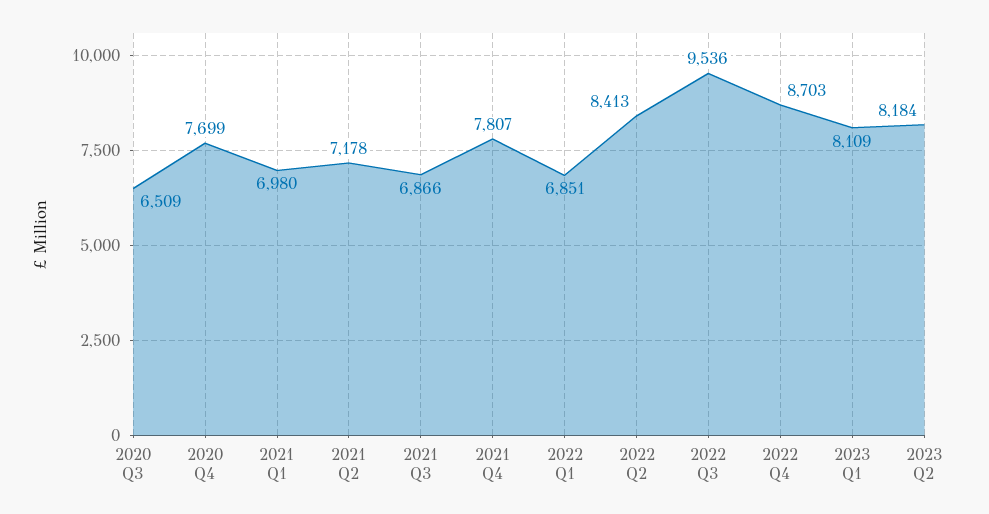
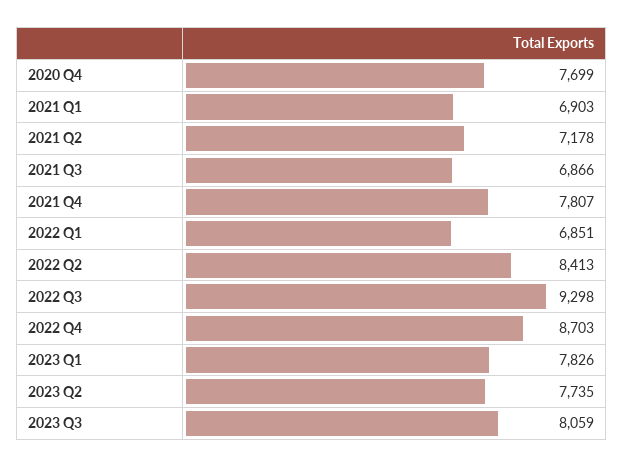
2020 Q3: 6509 -> none
2021 Q1: 6980 -> 6903
2022 Q3: 9536 -> 9298
2023 Q1: 8109 -> 7826
2023 Q2: 8184 -> 7735
2023 Q3: none -> 8059

